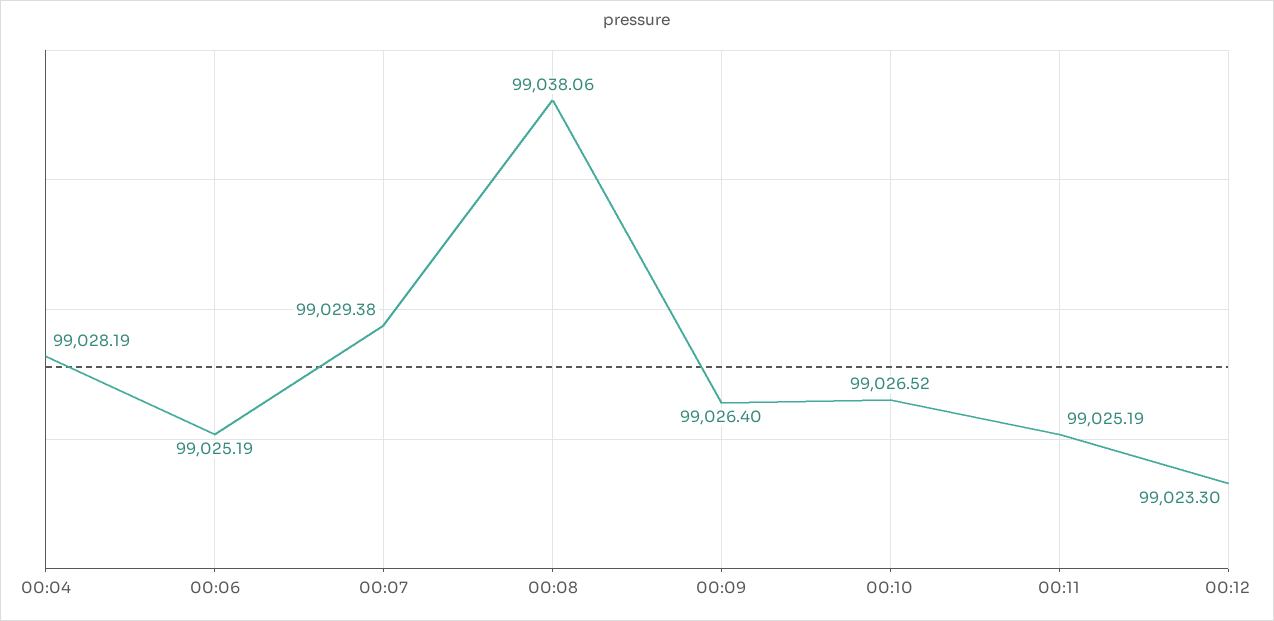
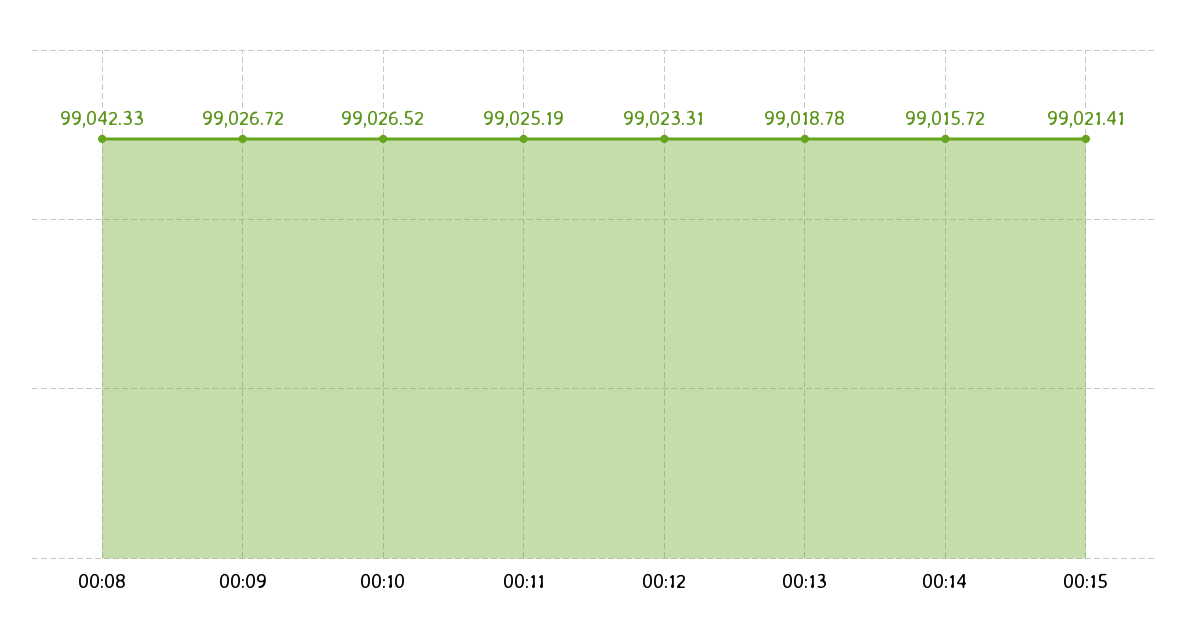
00:04: 99028.19 -> none
00:06: 99025.19 -> none
00:07: 99029.38 -> none
00:08: 99038.06 -> 99042.33
00:09: 99026.4 -> 99026.72
00:12: 99023.3 -> 99023.31
00:13: none -> 99018.78
00:14: none -> 99015.72
00:15: none -> 99021.41

